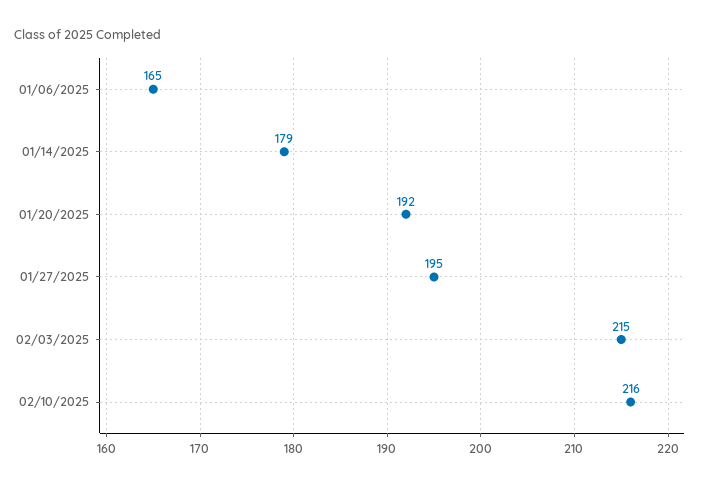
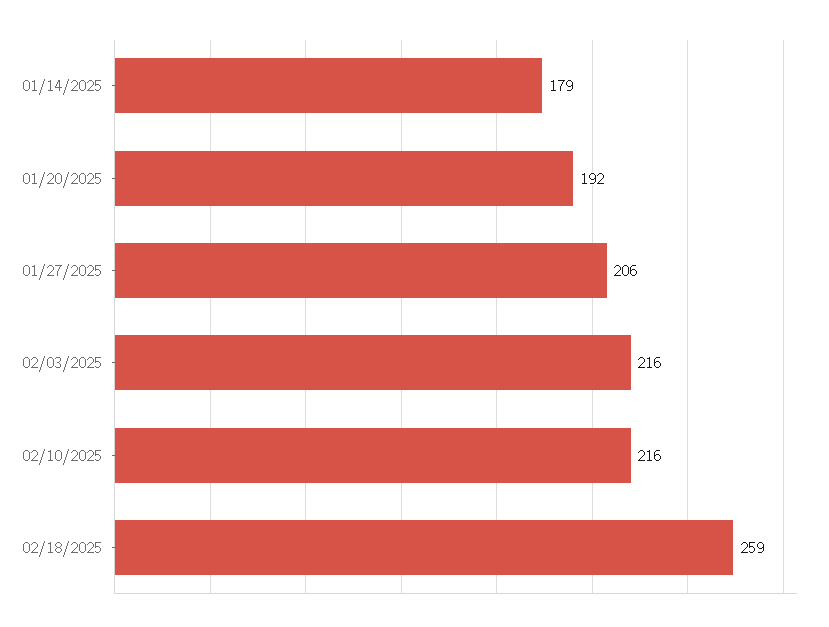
01/06/2025: 165 -> none
01/27/2025: 195 -> 206
02/03/2025: 215 -> 216
02/18/2025: none -> 259

